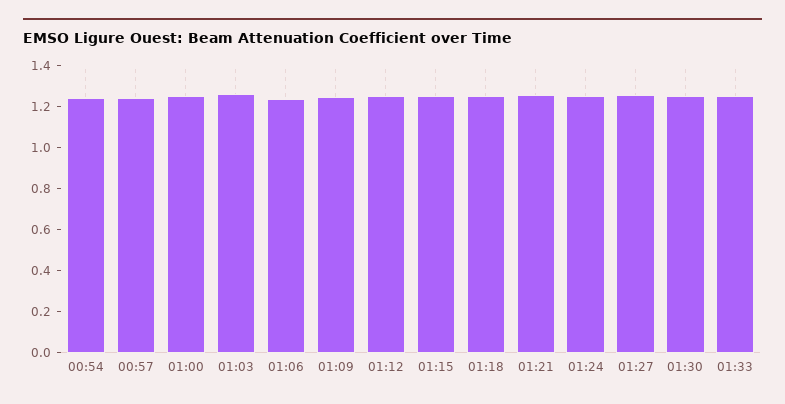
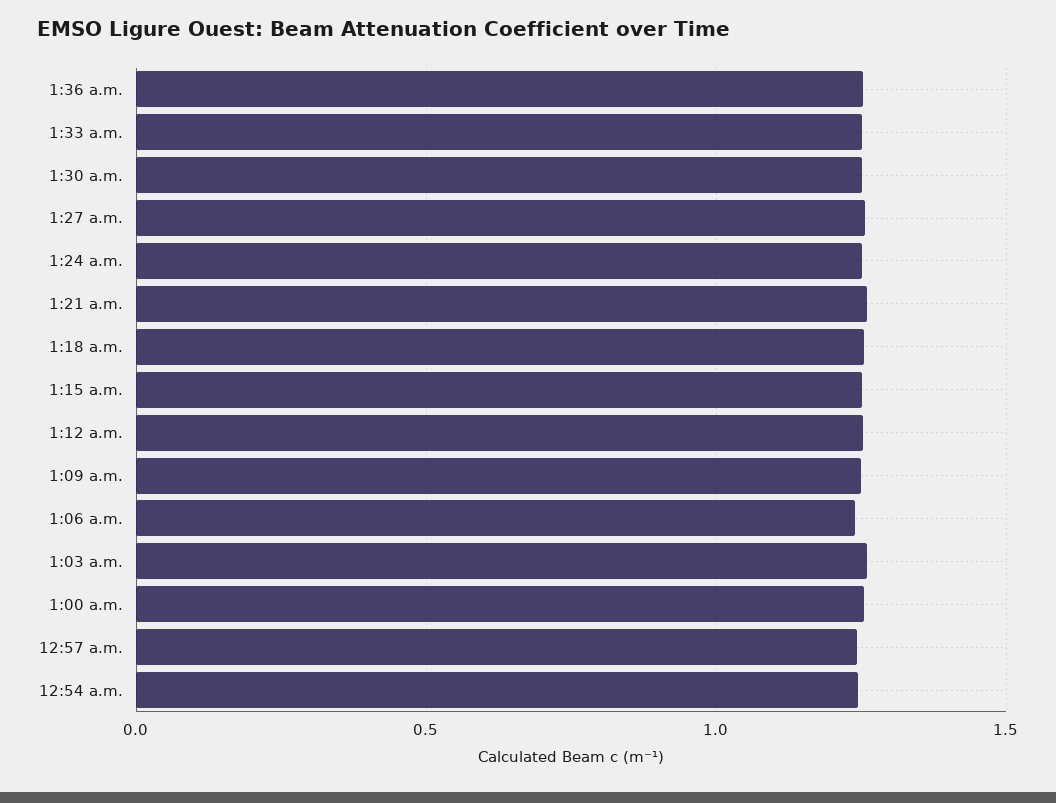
1:36 a.m.: none -> 1.25

